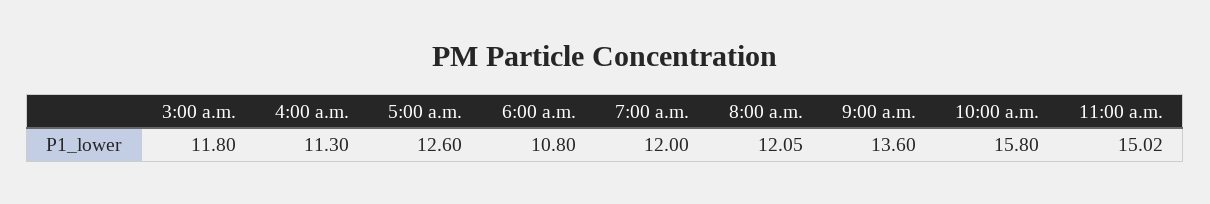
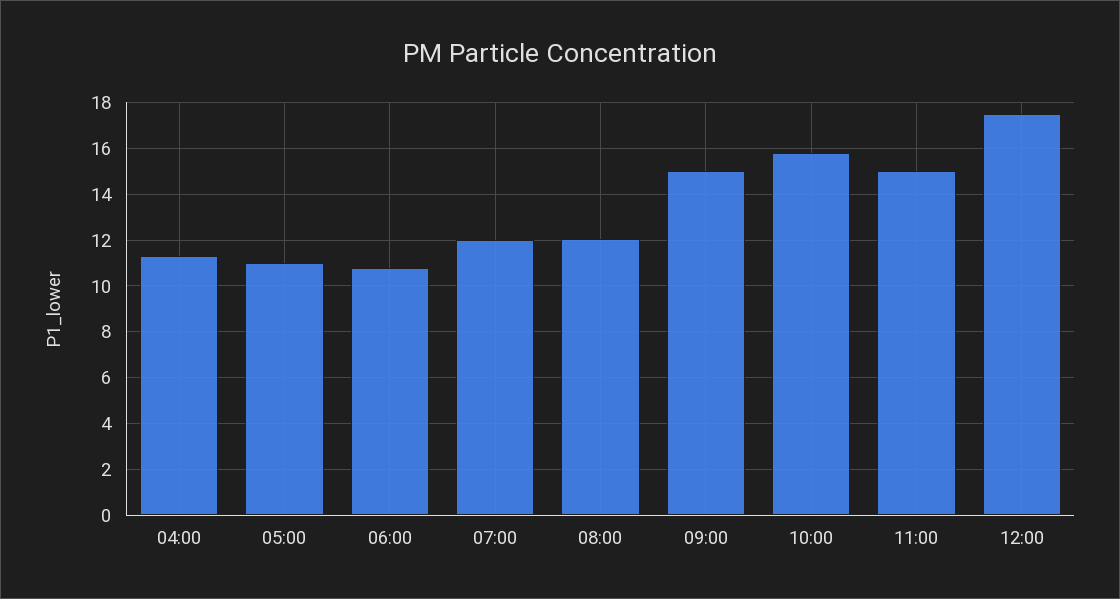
3:00 a.m.: 11.8 -> none
5:00 a.m.: 12.6 -> 11
9:00 a.m.: 13.6 -> 15
12:00: none -> 17.5

